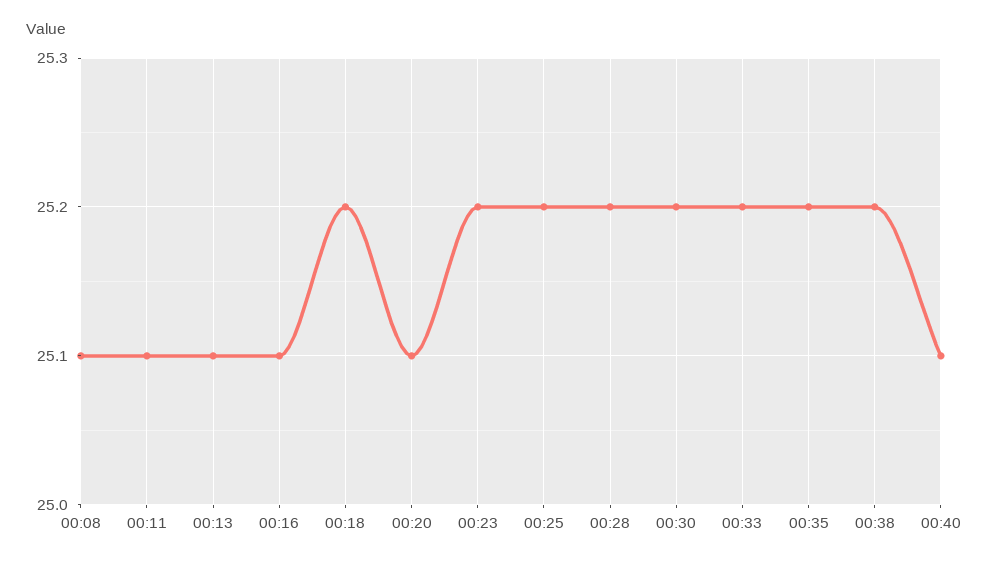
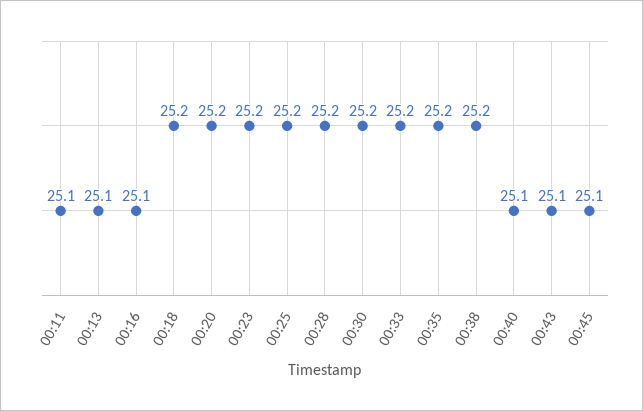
00:08: 25.1 -> none
00:20: 25.1 -> 25.2
00:43: none -> 25.1
00:45: none -> 25.1

